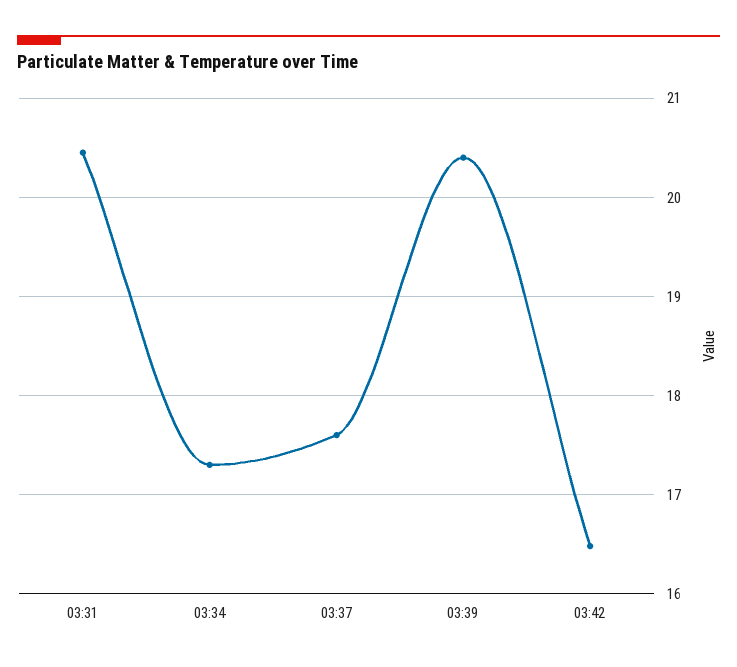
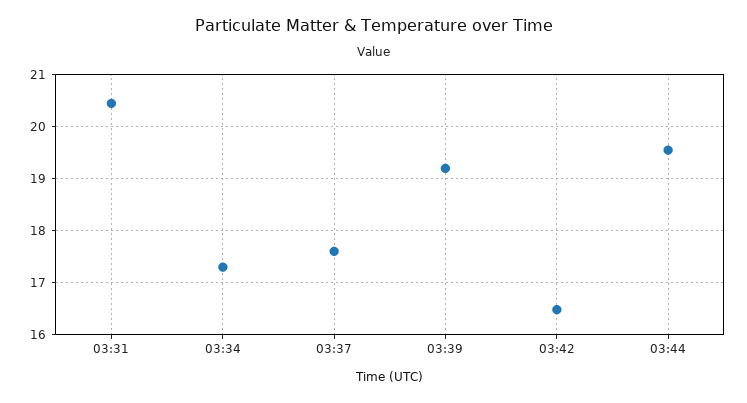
03:39: 20.4 -> 19.2
03:44: none -> 19.6

